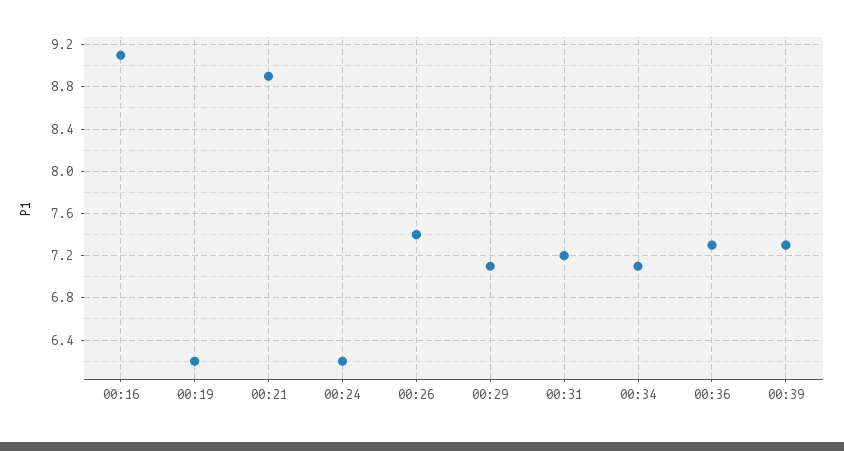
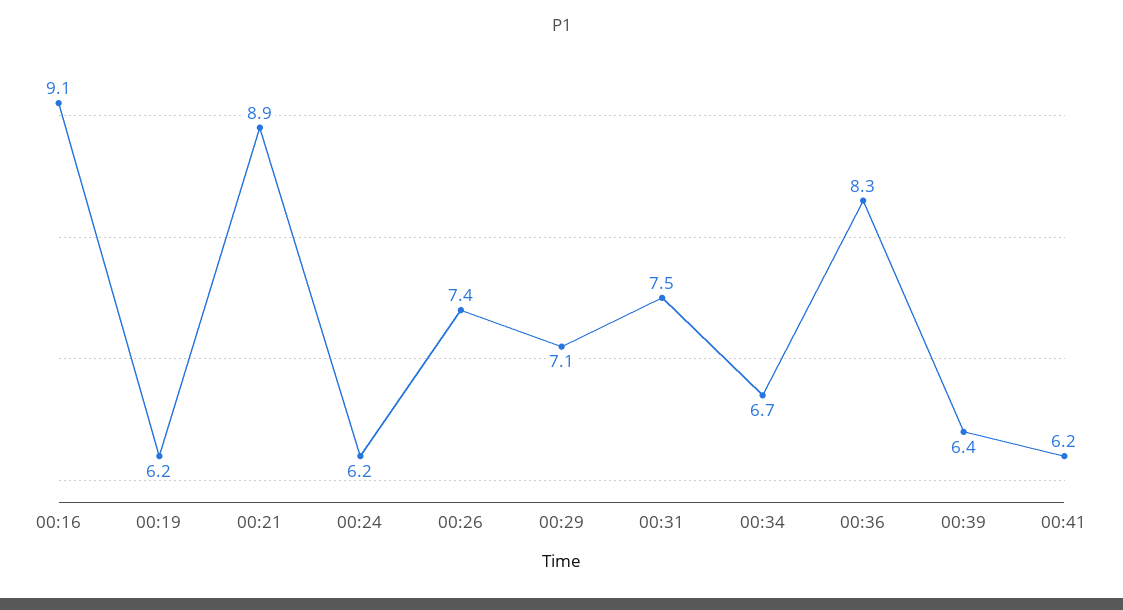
00:31: 7.2 -> 7.5
00:34: 7.1 -> 6.7
00:36: 7.3 -> 8.3
00:39: 7.3 -> 6.4
00:41: none -> 6.2

